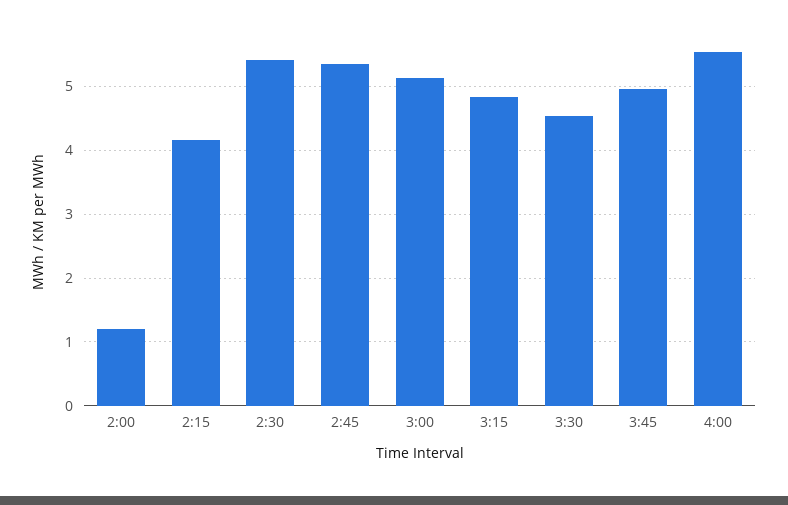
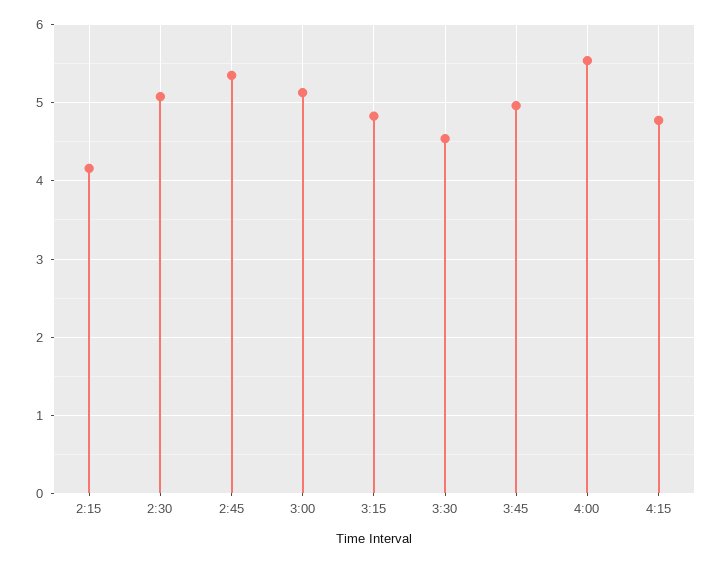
2:00: 1.2 -> none
2:30: 5.4 -> 5.1
4:15: none -> 4.8

